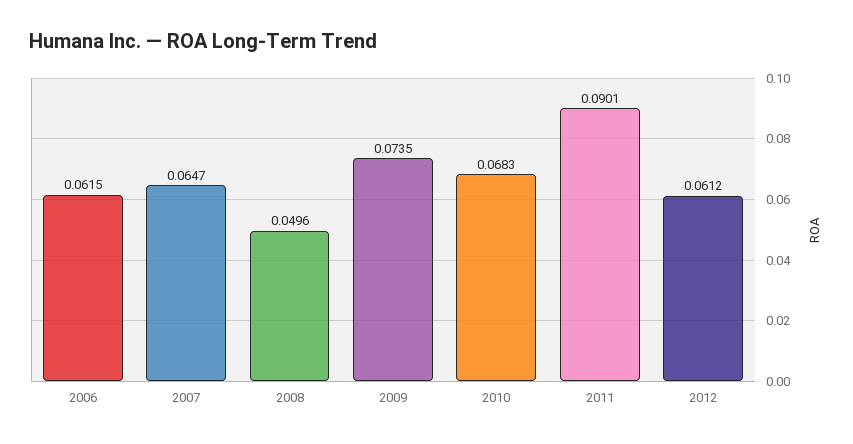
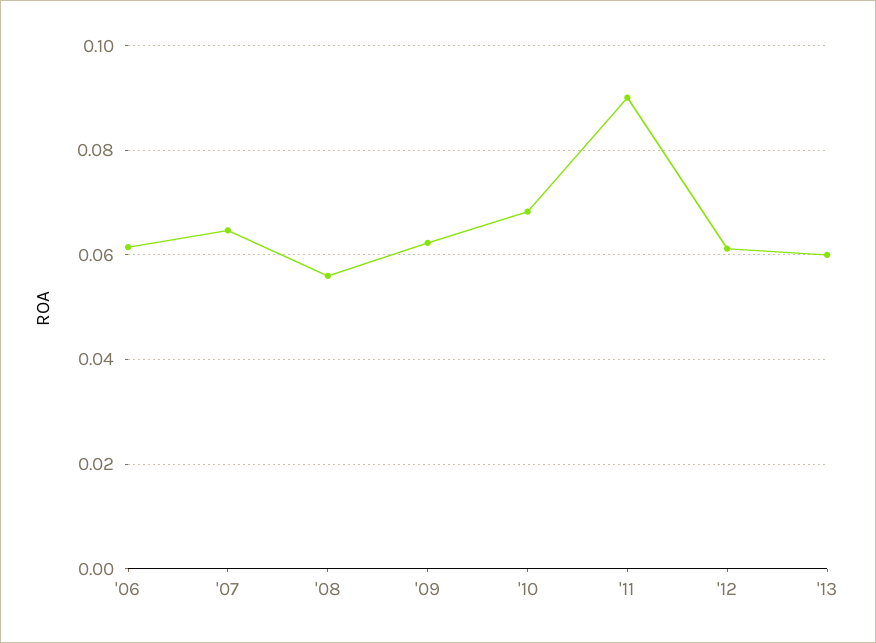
2008: 0.0496 -> 0.056
2009: 0.0735 -> 0.062
'13: none -> 0.06

